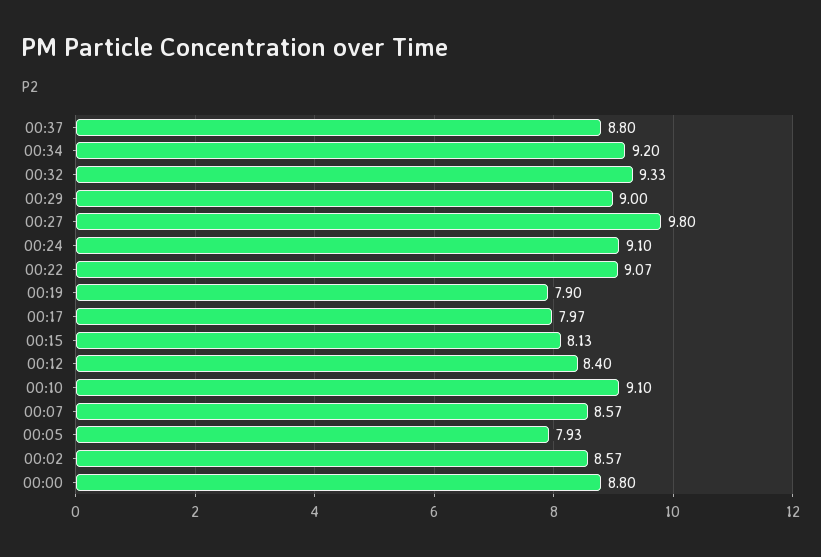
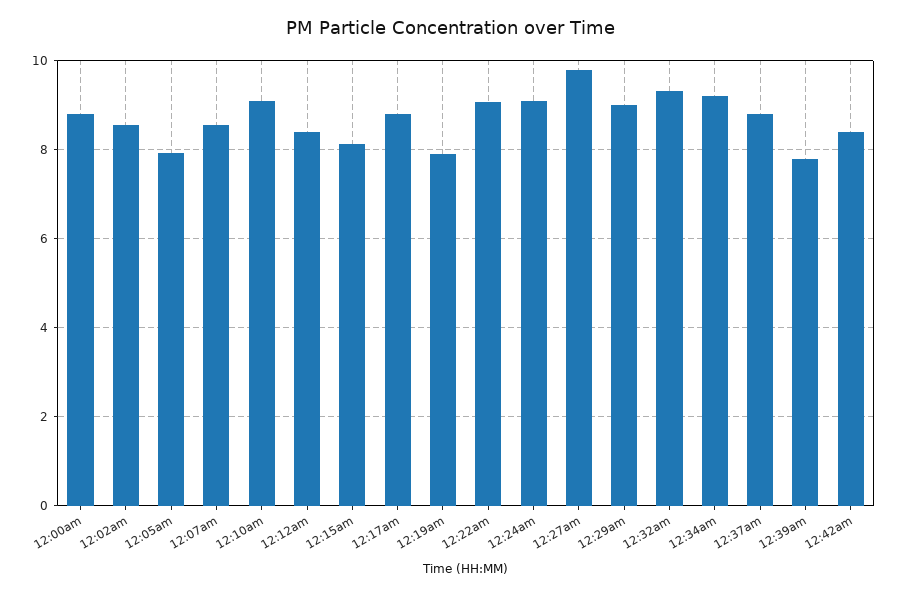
00:17: 7.97 -> 8.8
12:39am: none -> 7.8
12:42am: none -> 8.4

